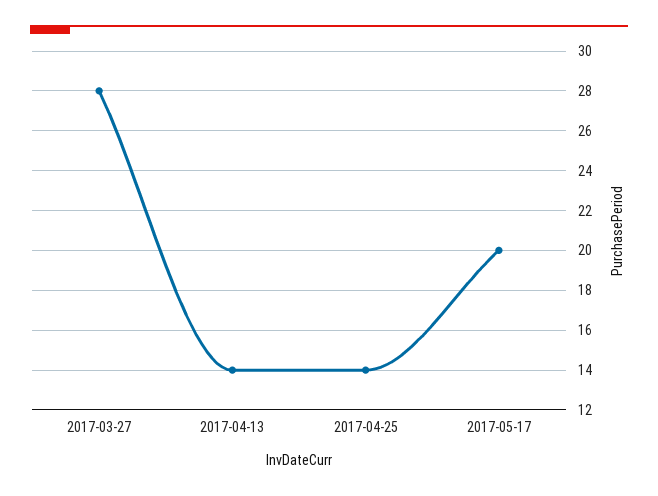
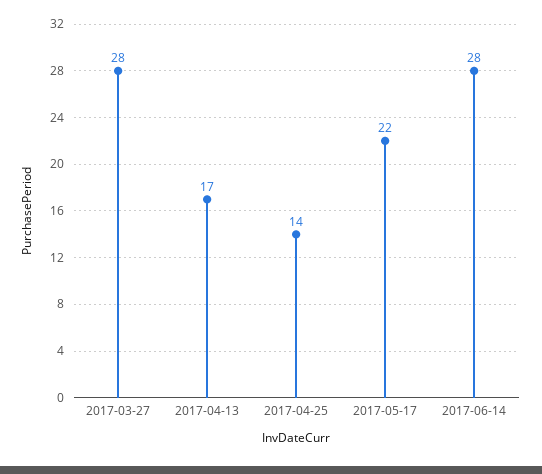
2017-04-13: 14 -> 17
2017-05-17: 20 -> 22
2017-06-14: none -> 28

